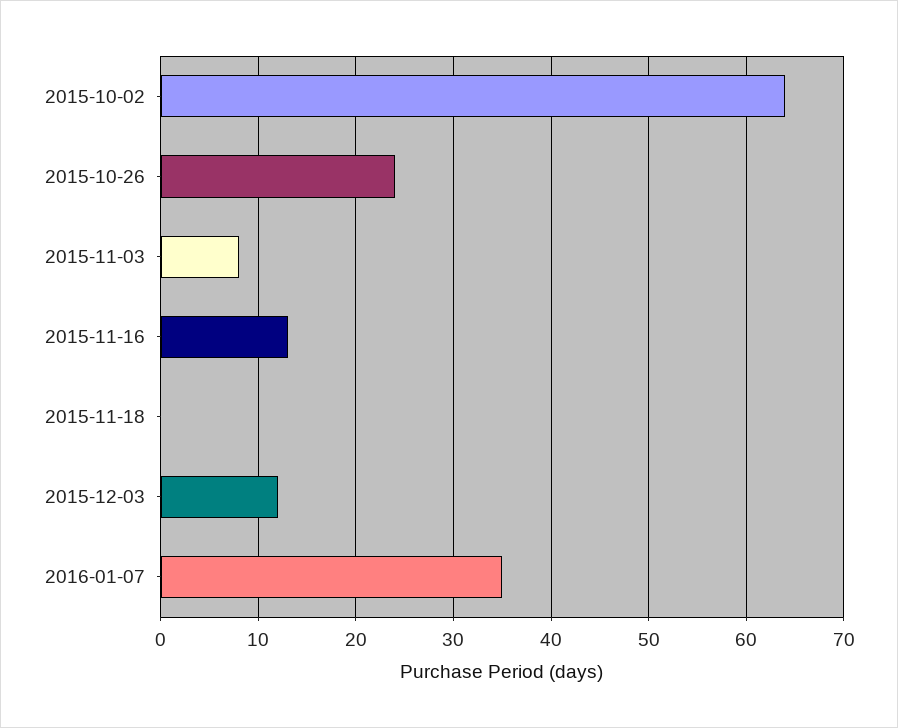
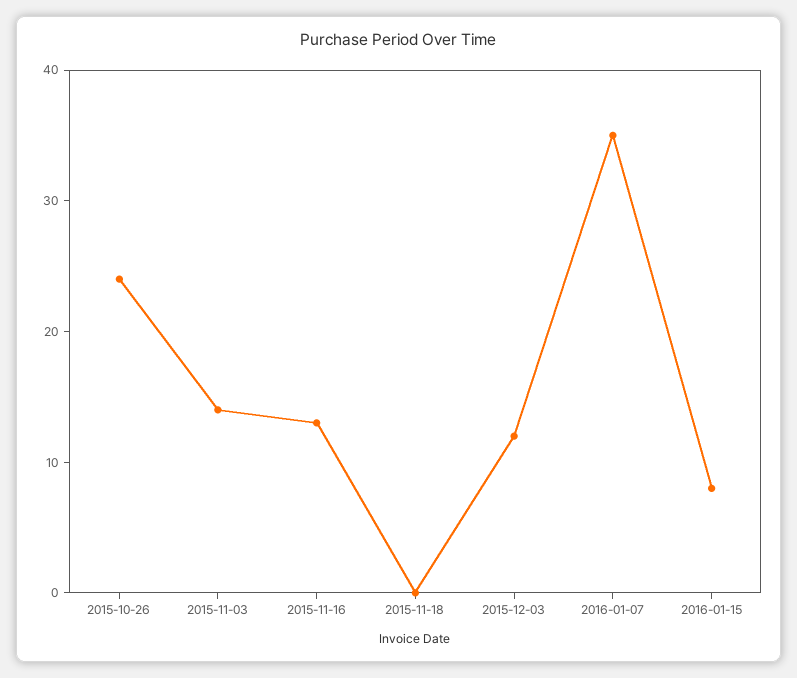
2015-10-02: 64 -> none
2015-11-03: 8 -> 14
2016-01-15: none -> 8

